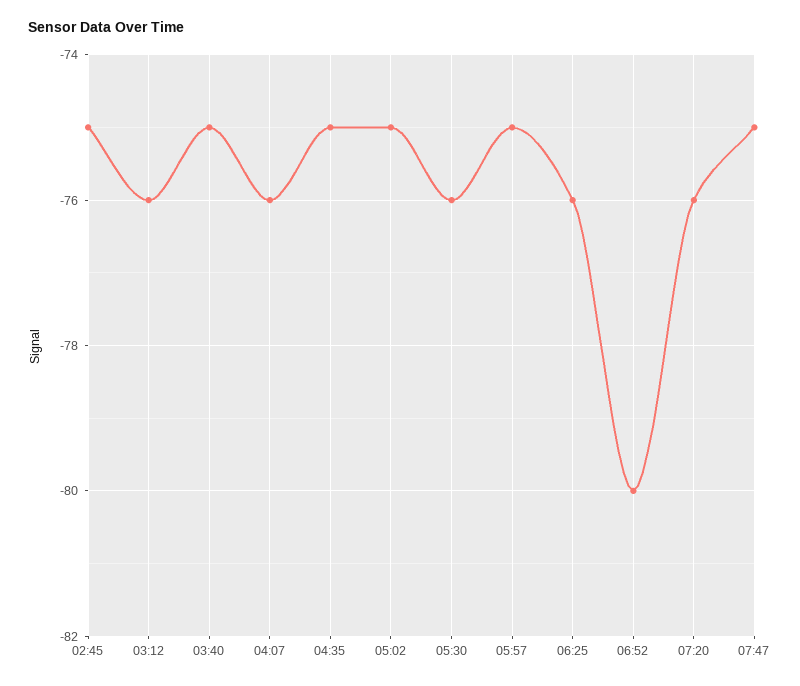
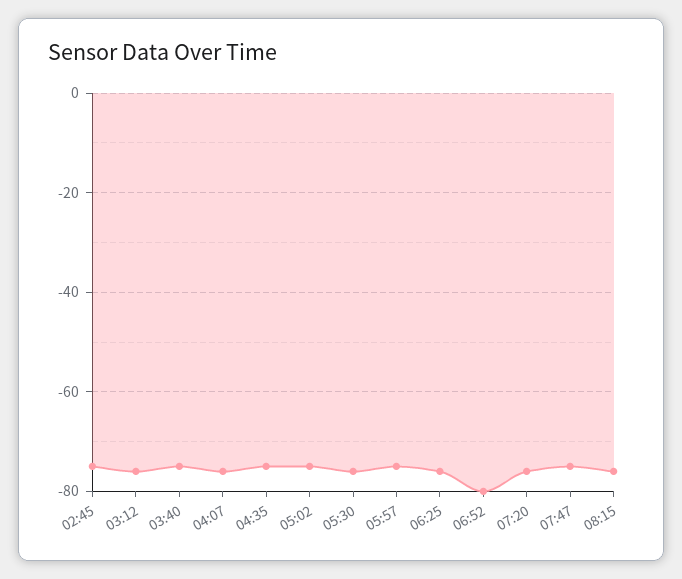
08:15: none -> -75

